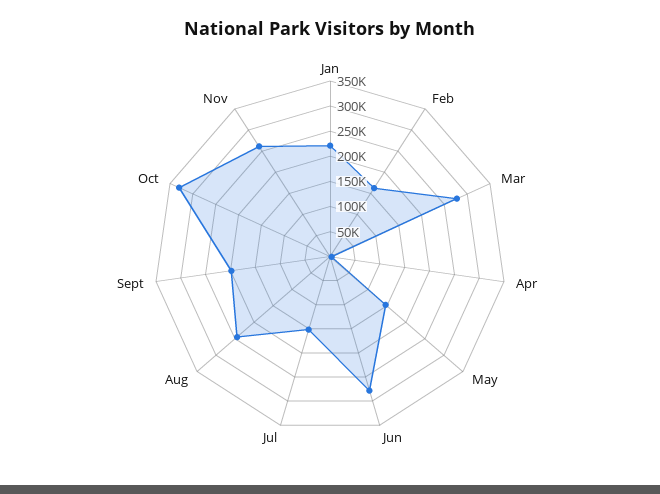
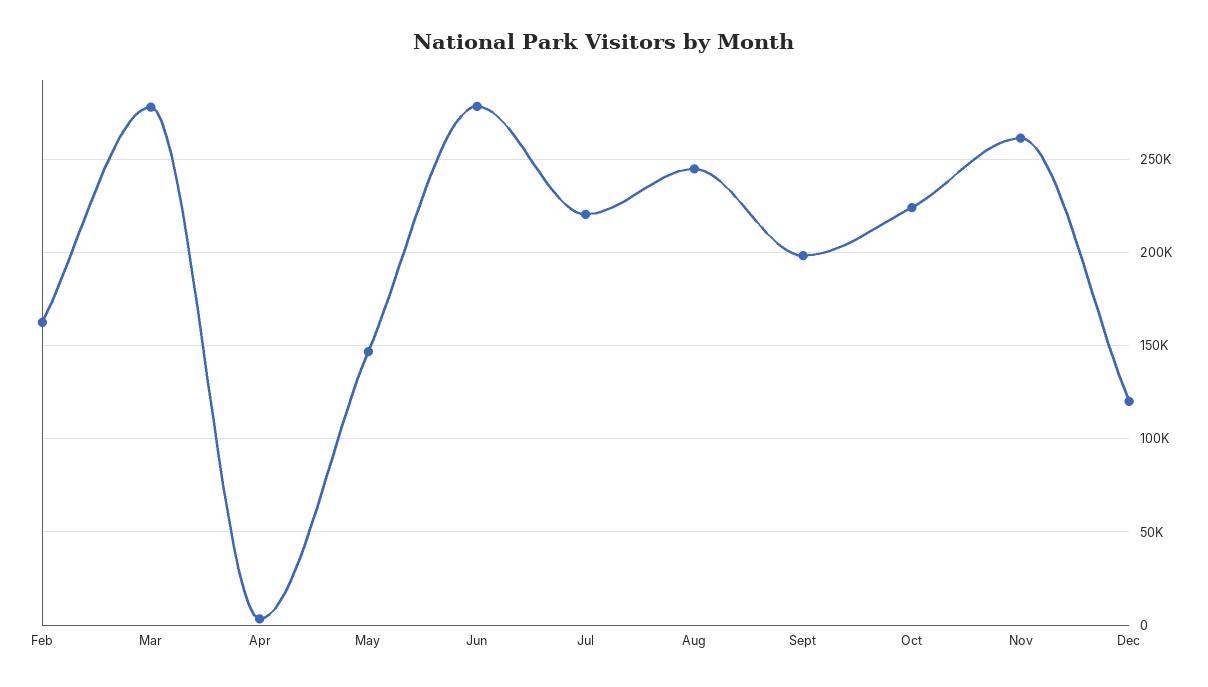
Jan: 225000 -> none
Jul: 150000 -> 220000
Oct: 325000 -> 225000
Dec: none -> 120000

